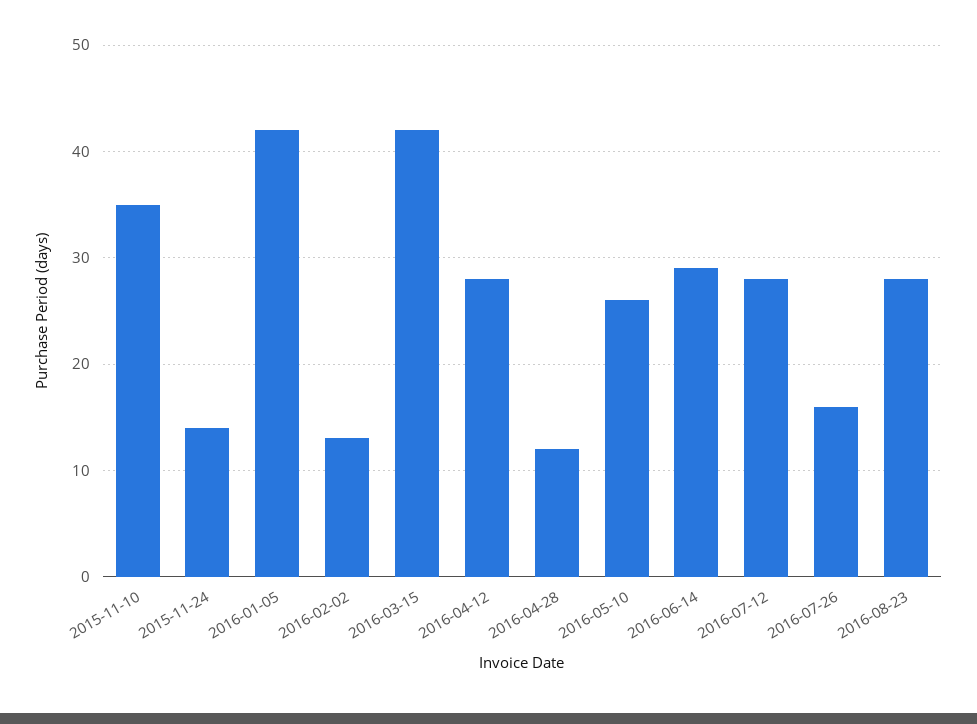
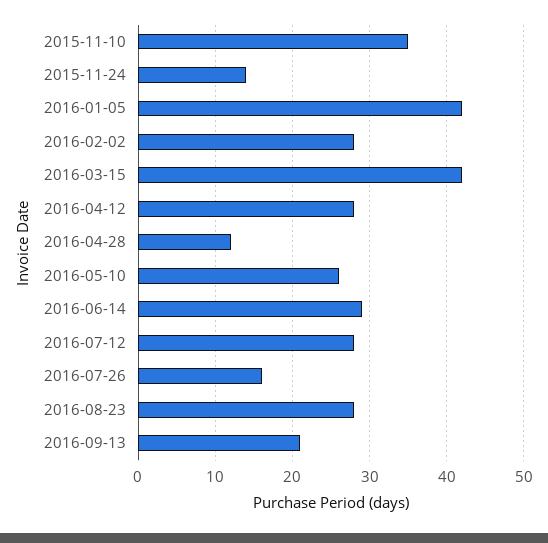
2016-02-02: 13 -> 28
2016-09-13: none -> 21

